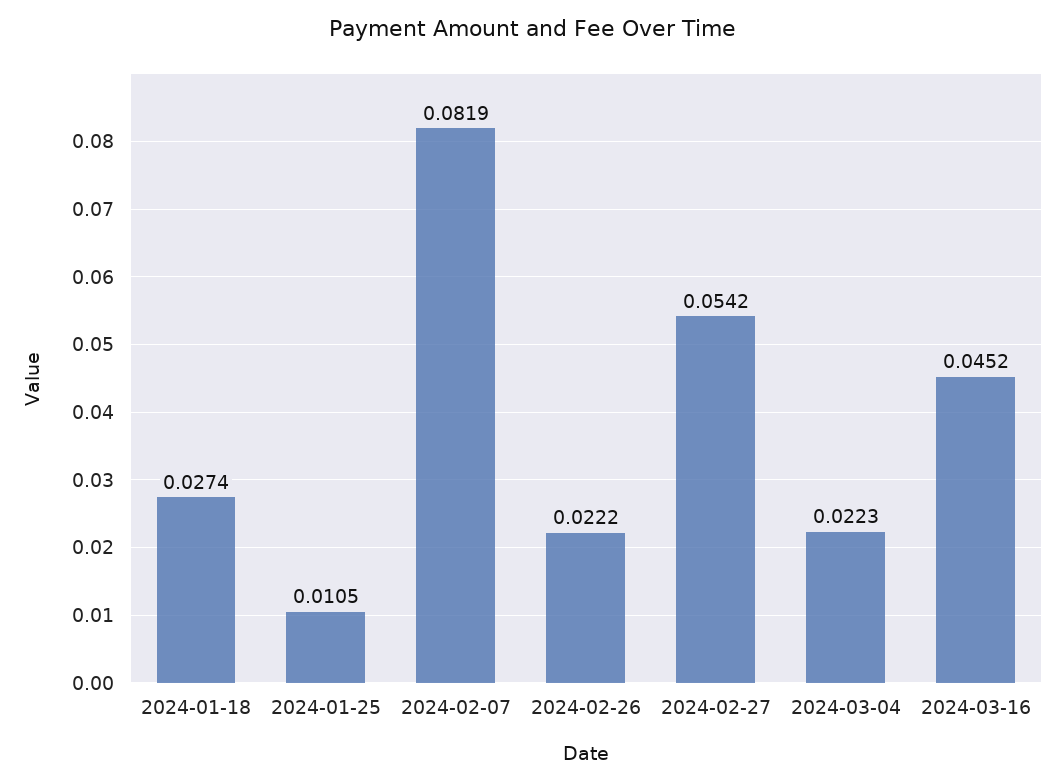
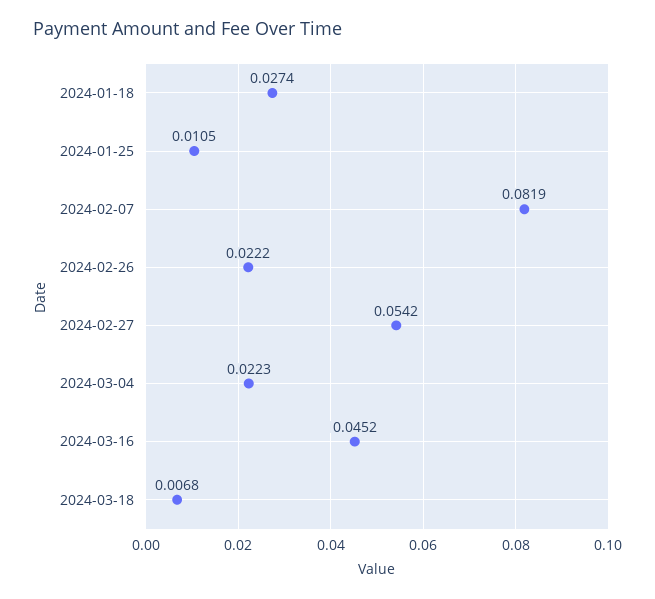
2024-03-18: none -> 0.0068

